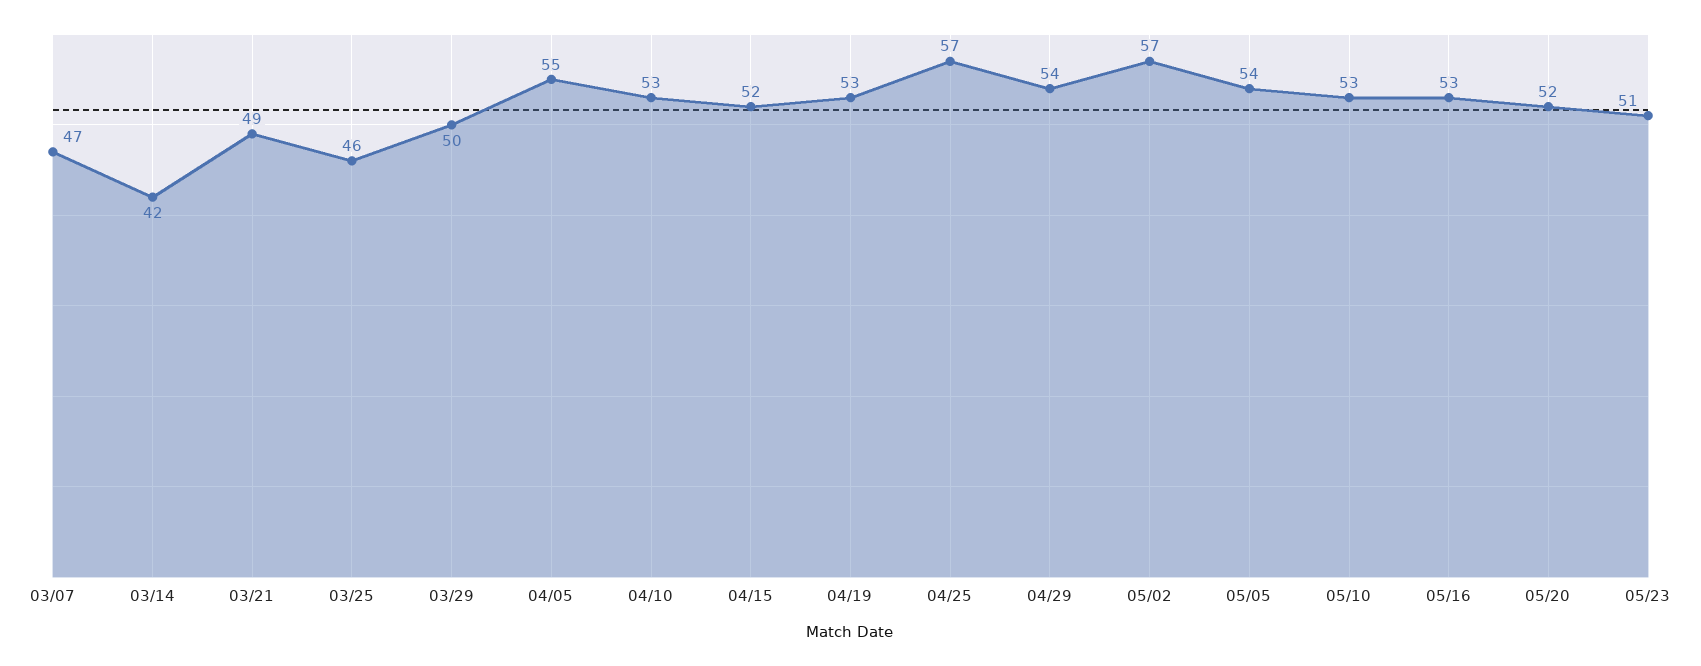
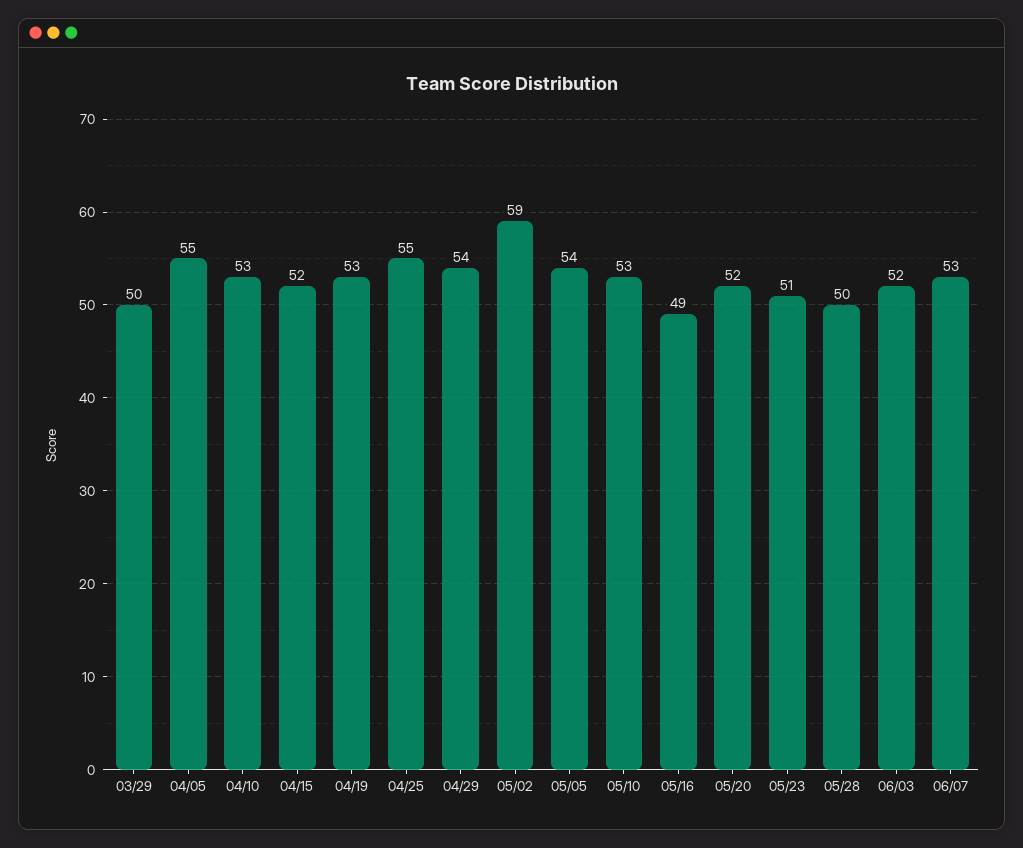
03/07: 47 -> none
03/14: 42 -> none
03/21: 49 -> none
03/25: 46 -> none
04/25: 57 -> 55
05/02: 57 -> 59
05/16: 53 -> 49
05/28: none -> 50
06/03: none -> 52
06/07: none -> 53

